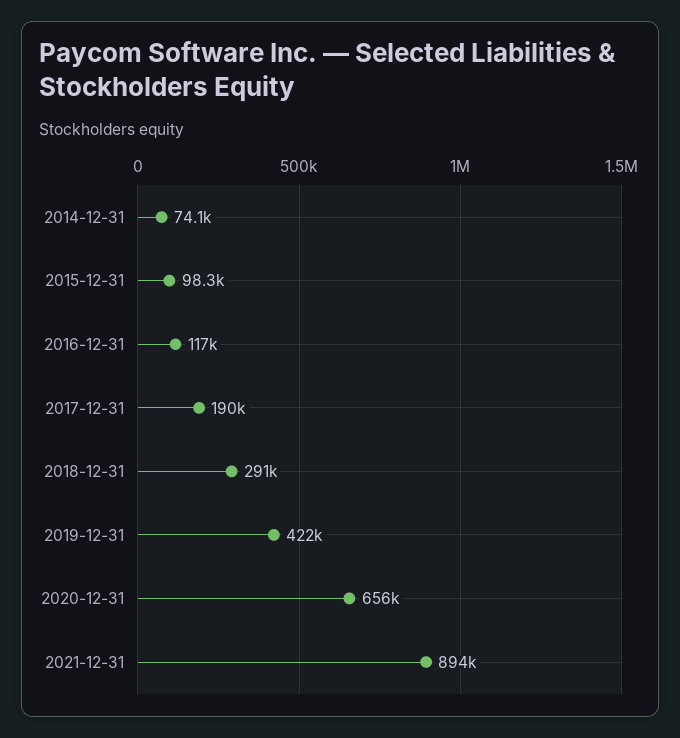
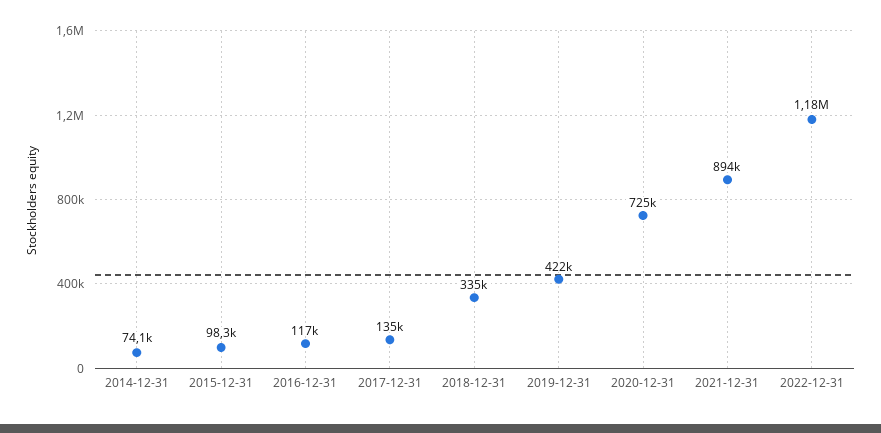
2017-12-31: 190000 -> 135000
2018-12-31: 291000 -> 335000
2020-12-31: 656000 -> 725000
2022-12-31: none -> 1180000

